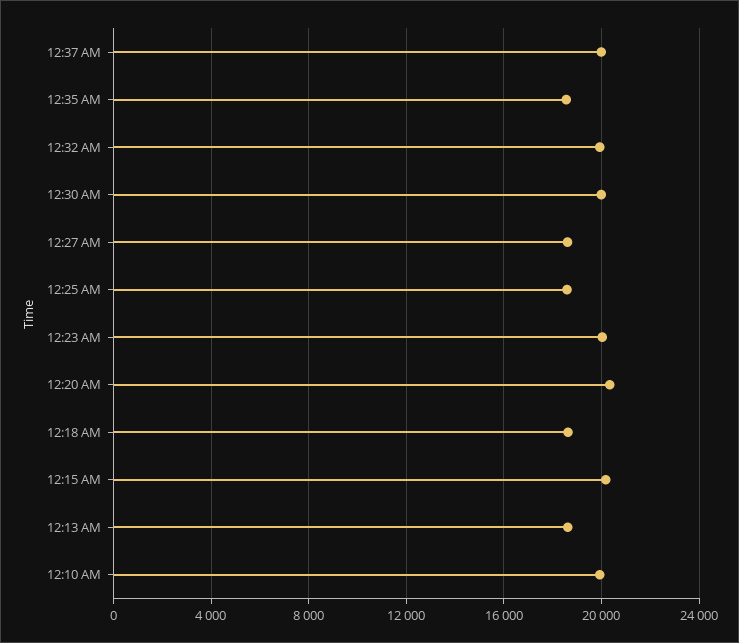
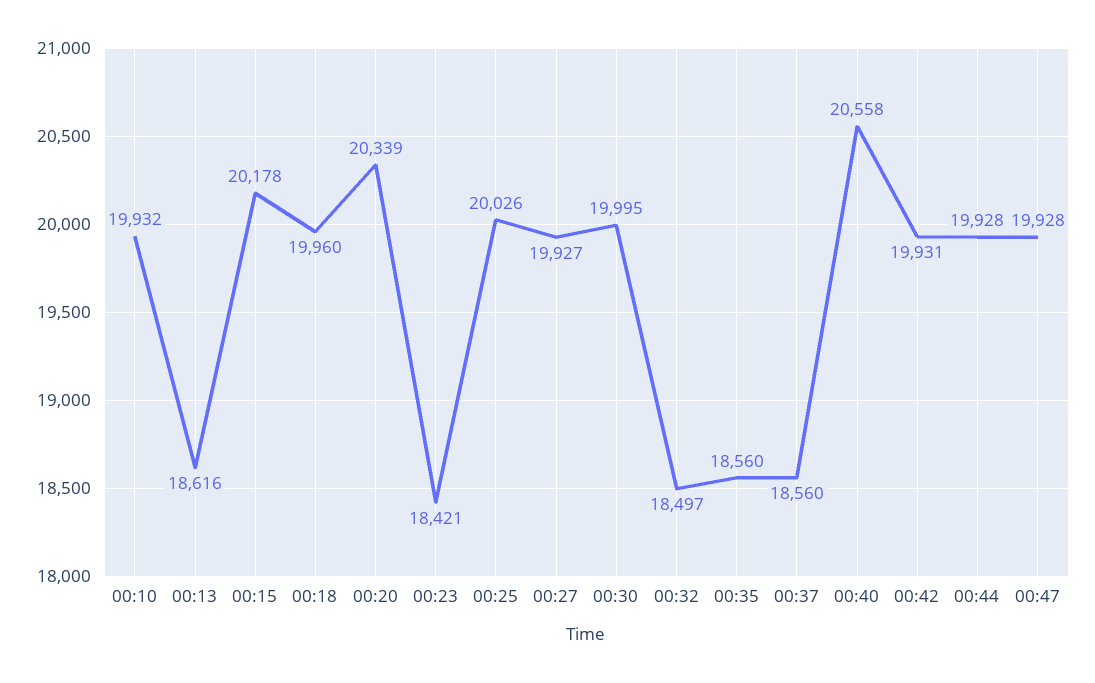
12:37 AM: 20000 -> 18560
12:32 AM: 20000 -> 18497
12:27 AM: 18500 -> 19927
12:25 AM: 18500 -> 20026
12:23 AM: 20000 -> 18421
12:18 AM: 18500 -> 19960
00:40: none -> 20558
00:42: none -> 19931
00:44: none -> 19928
00:47: none -> 19928

